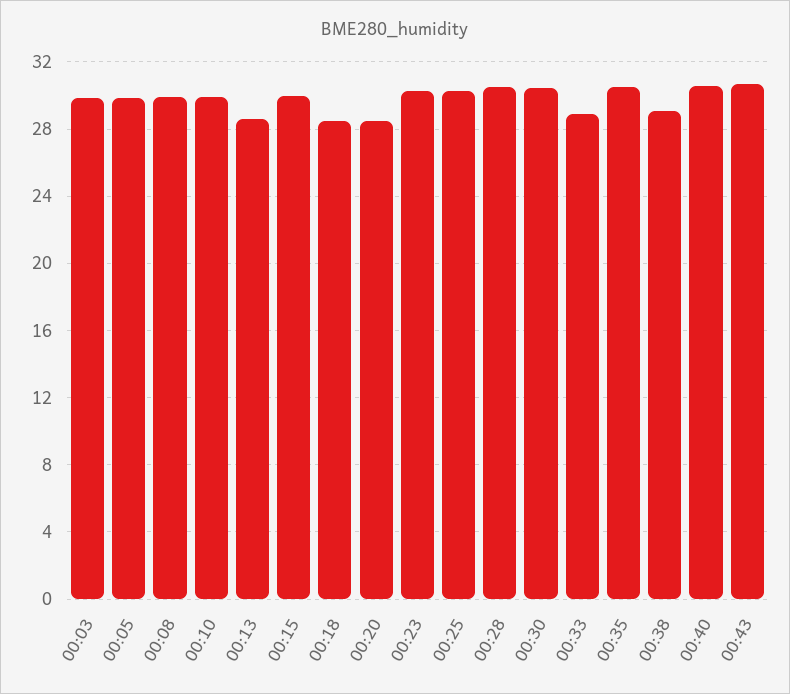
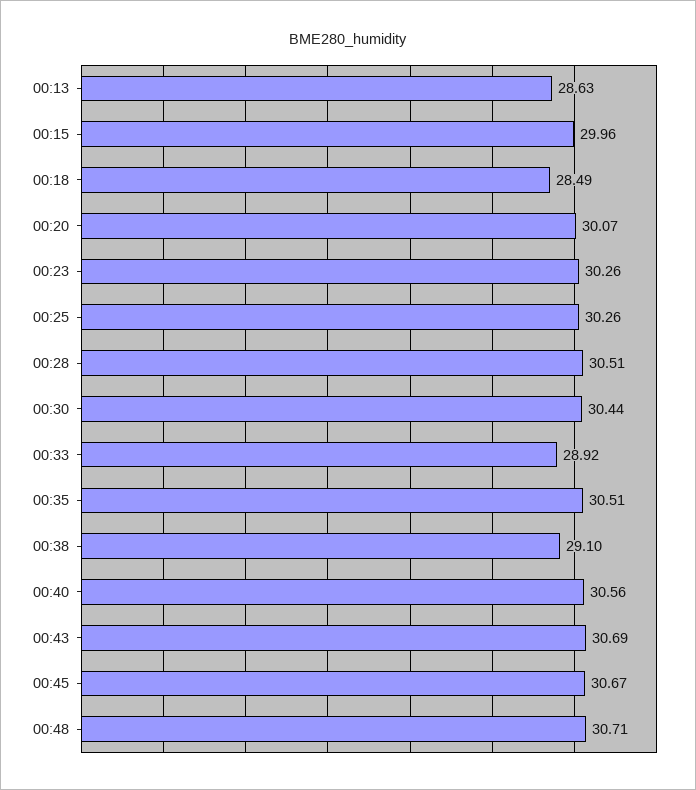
00:03: 30 -> none
00:05: 30 -> none
00:08: 30 -> none
00:10: 30 -> none
00:20: 28.5 -> 30.07
00:45: none -> 30.67
00:48: none -> 30.71

